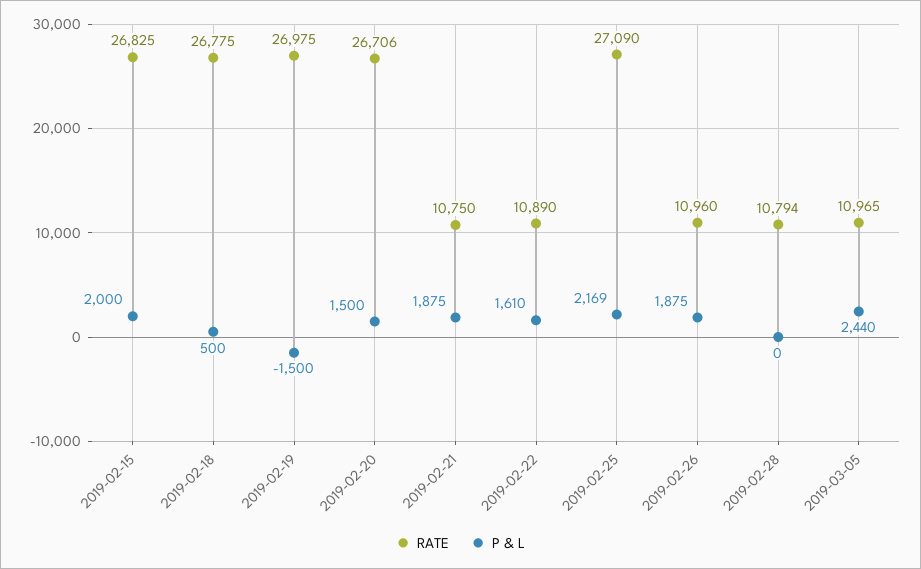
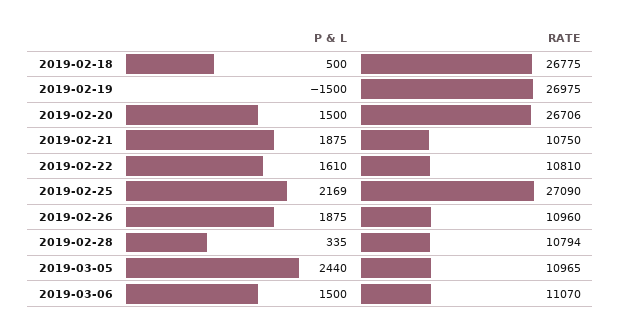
RATE, 2019-02-15: 26825 -> none
P & L, 2019-02-15: 2000 -> none
RATE, 2019-02-22: 10890 -> 10810
P & L, 2019-02-28: 0 -> 335
P & L, 2019-03-06: none -> 1500
RATE, 2019-03-06: none -> 11070

